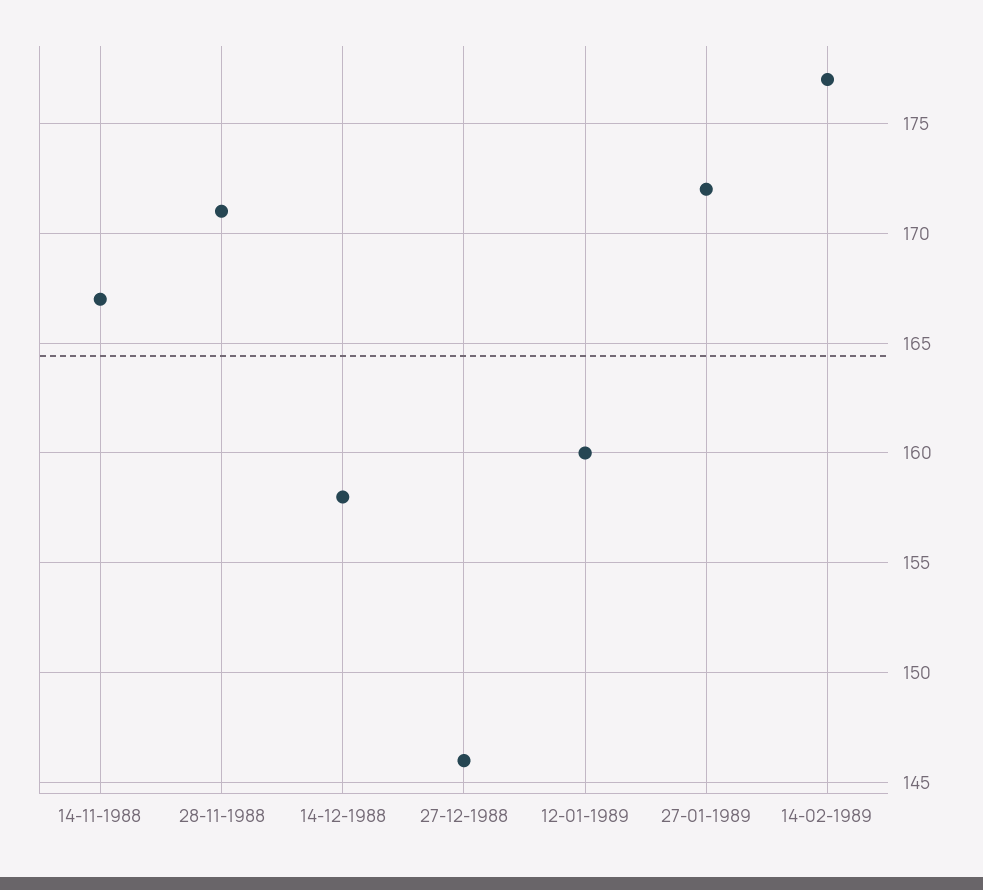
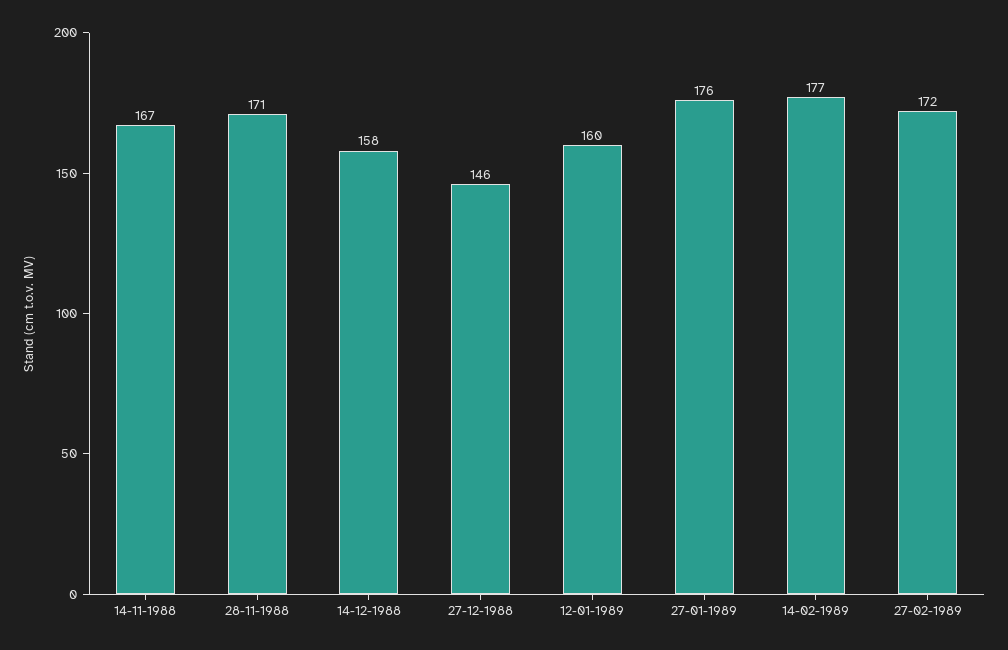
27-01-1989: 172 -> 176
27-02-1989: none -> 172

